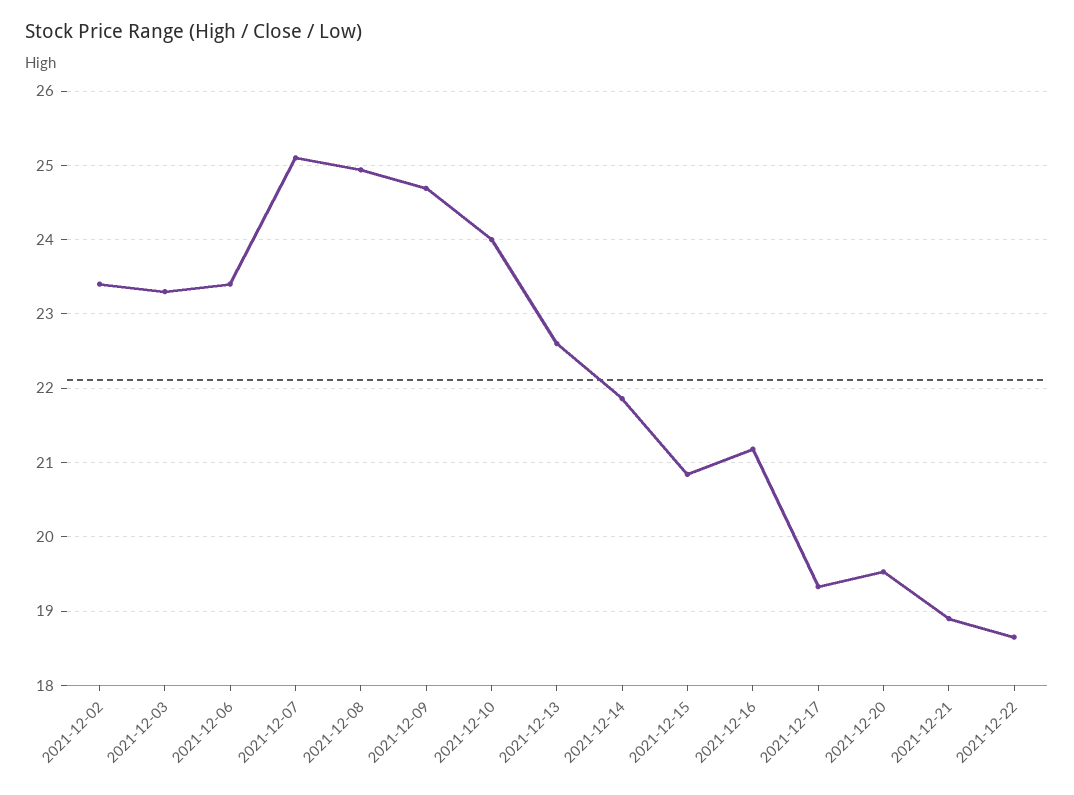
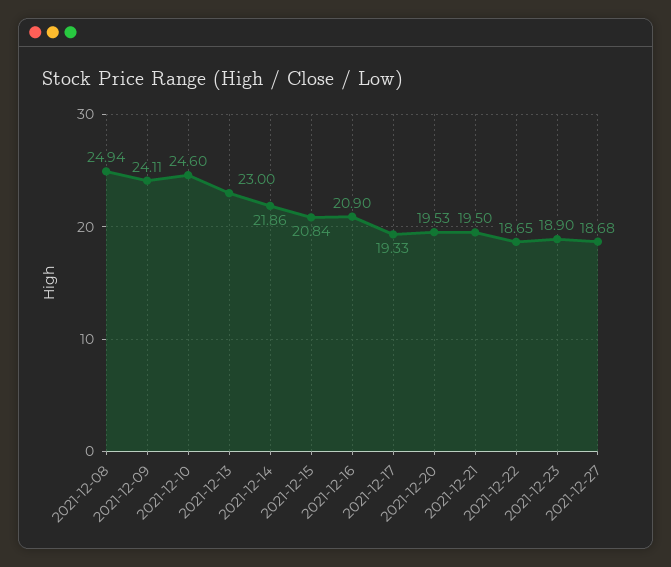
2021-12-02: 23.4 -> none
2021-12-03: 23.3 -> none
2021-12-06: 23.4 -> none
2021-12-07: 25.1 -> none
2021-12-09: 24.7 -> 24.11
2021-12-10: 24 -> 24.6
2021-12-13: 22.6 -> 23
2021-12-16: 21.2 -> 20.9
2021-12-21: 18.9 -> 19.5
2021-12-23: none -> 18.9
2021-12-27: none -> 18.68

